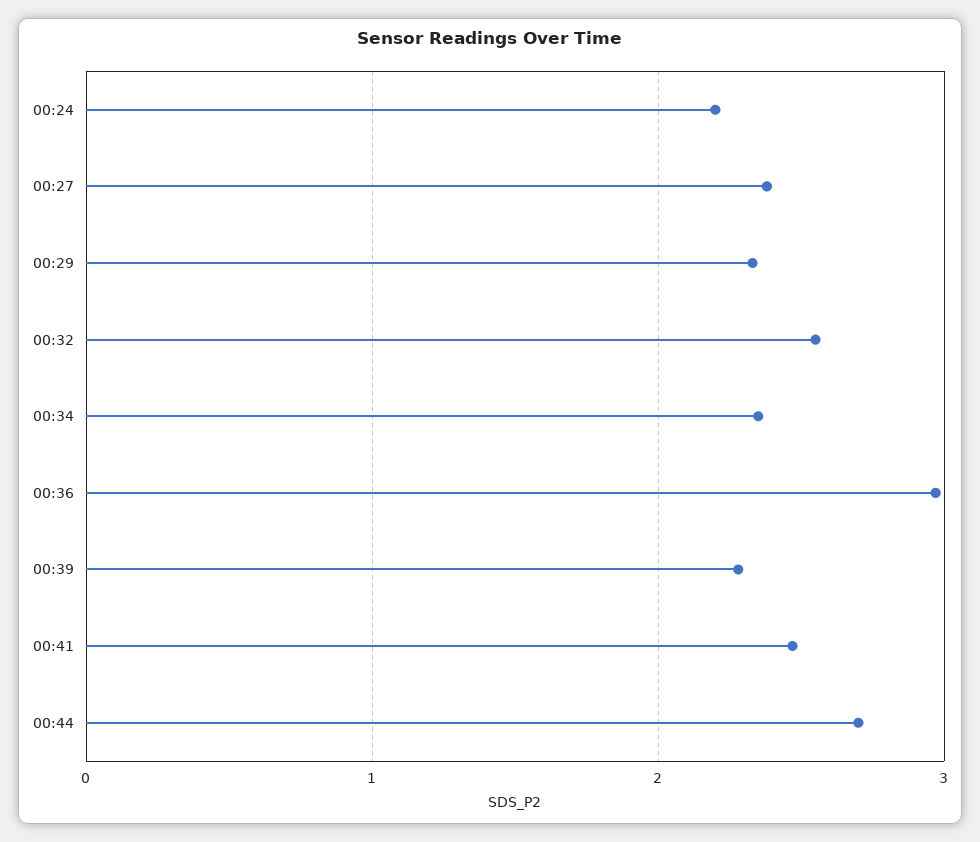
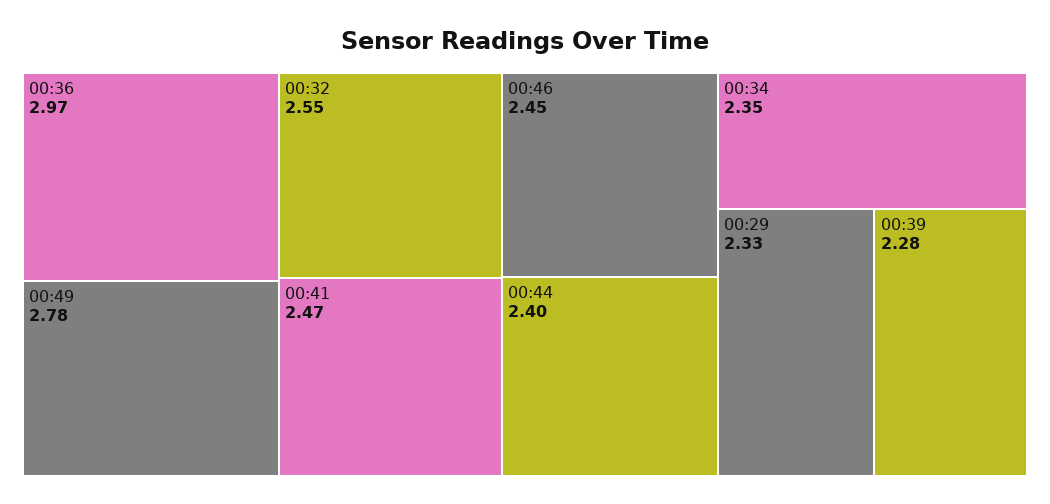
00:24: 2.2 -> none
00:27: 2.4 -> none
00:44: 2.7 -> 2.4
00:49: none -> 2.78
00:46: none -> 2.45

